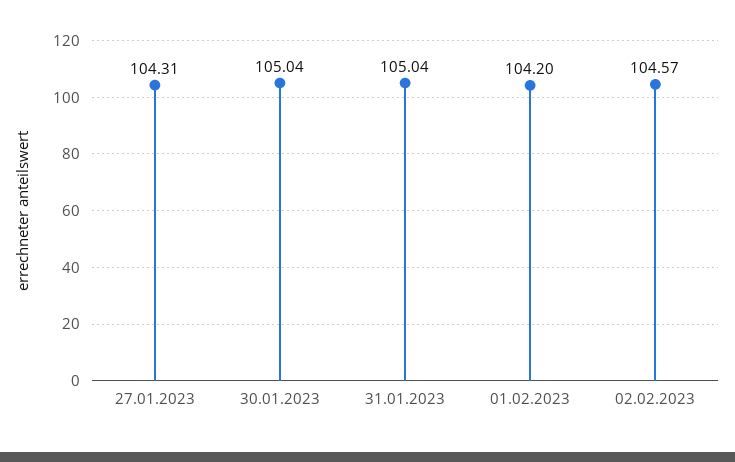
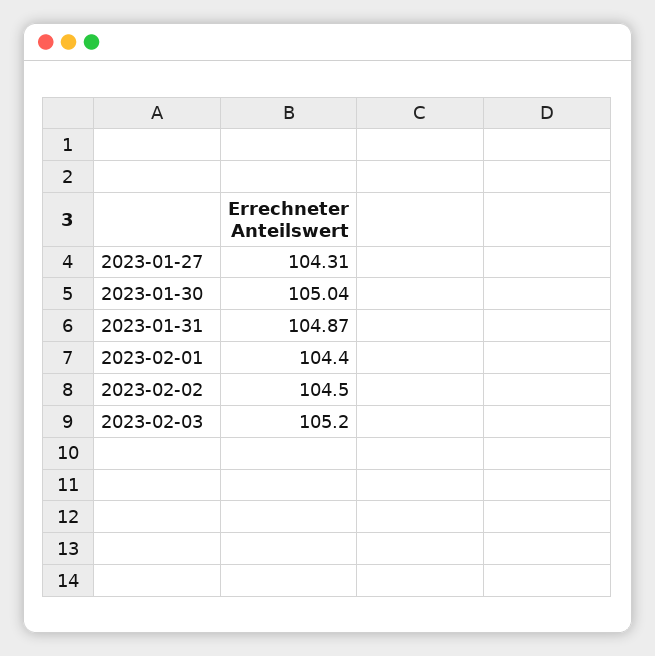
31.01.2023: 105.04 -> 104.87
01.02.2023: 104.2 -> 104.4
02.02.2023: 104.57 -> 104.5
2023-02-03: none -> 105.2

